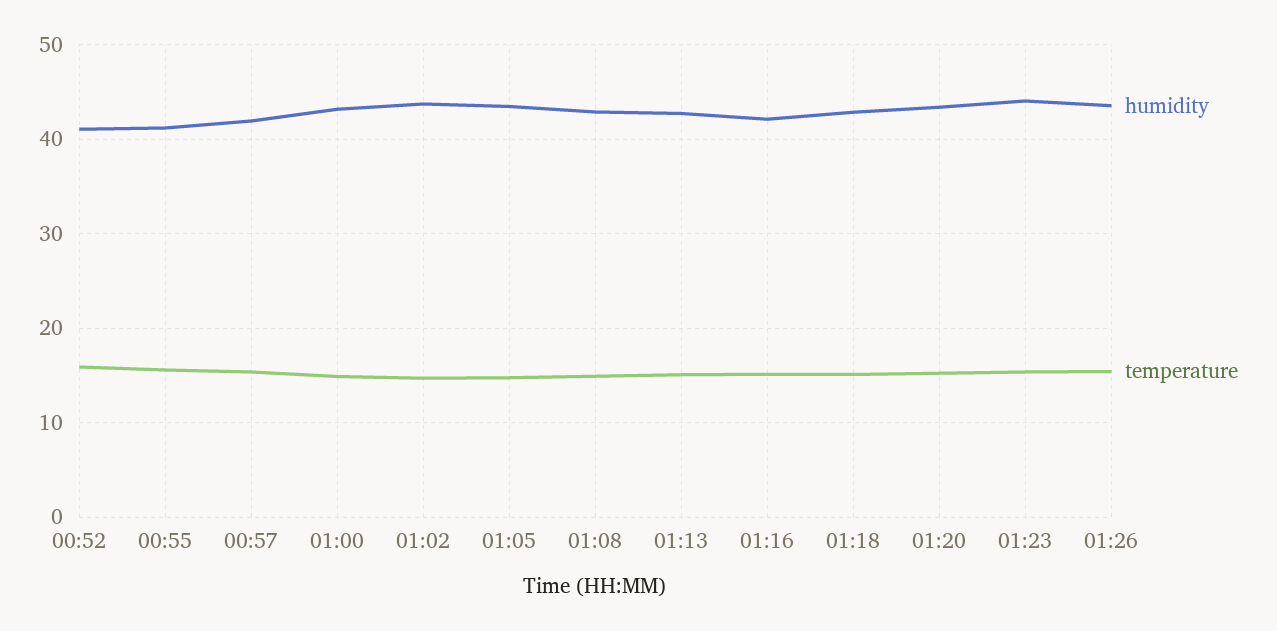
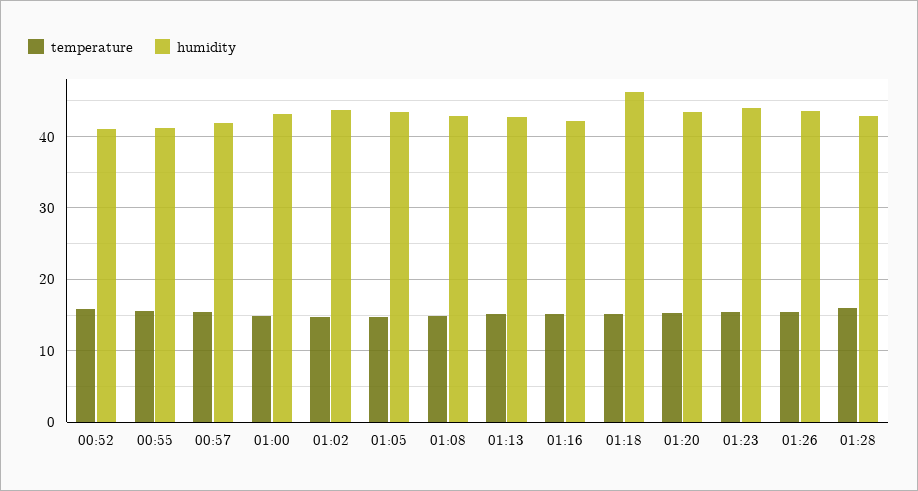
humidity, 01:18: 43 -> 46
temperature, 01:28: none -> 16
humidity, 01:28: none -> 43

